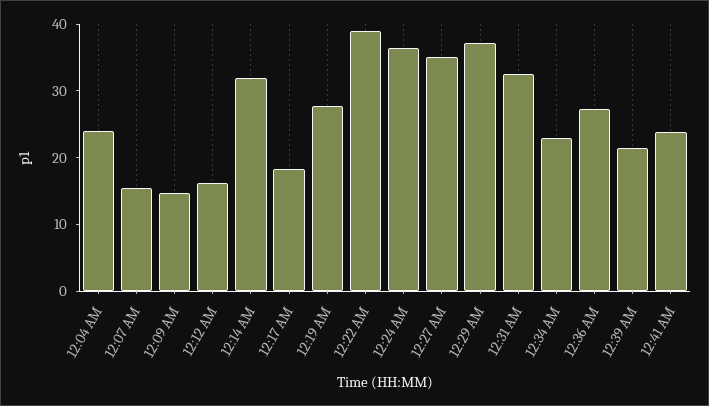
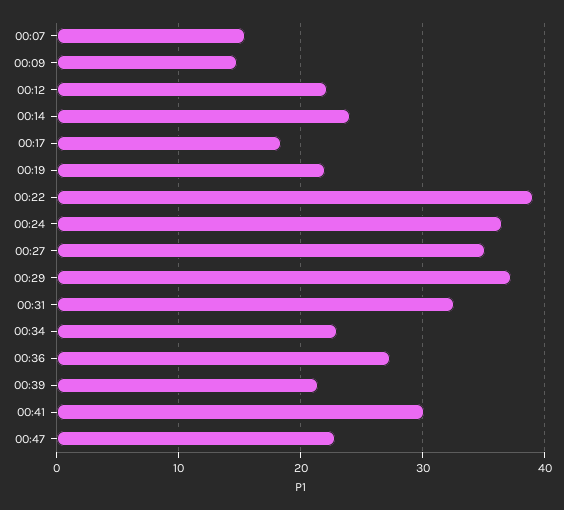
12:04 AM: 24 -> none
12:12 AM: 16 -> 22
12:14 AM: 32 -> 24
12:19 AM: 28 -> 22
12:41 AM: 24 -> 30
00:47: none -> 23

